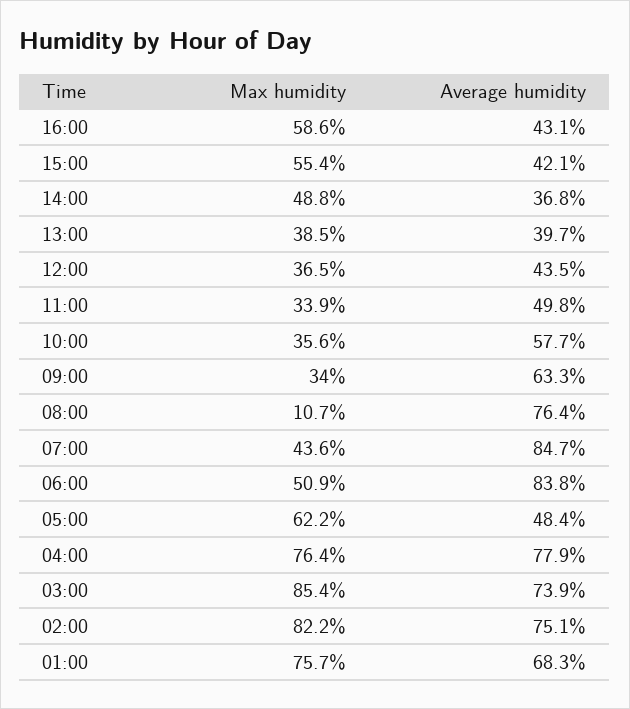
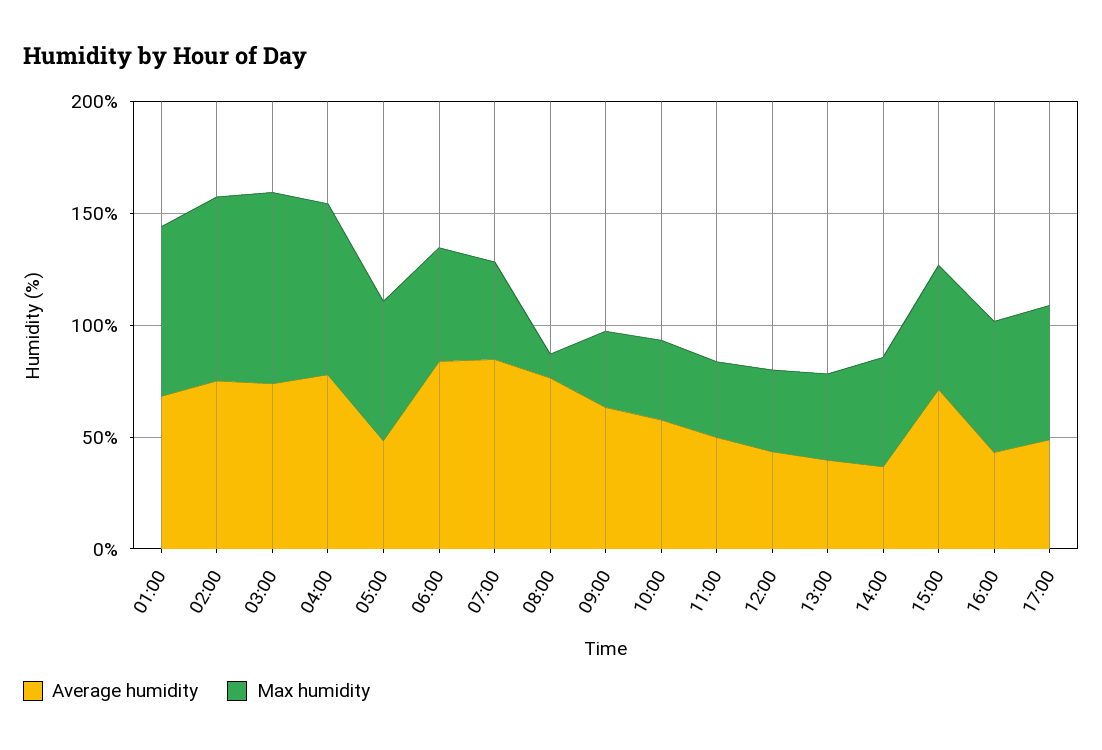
Average humidity, 15:00: 42.1 -> 70
Average humidity, 17:00: none -> 50
Max humidity, 17:00: none -> 60

